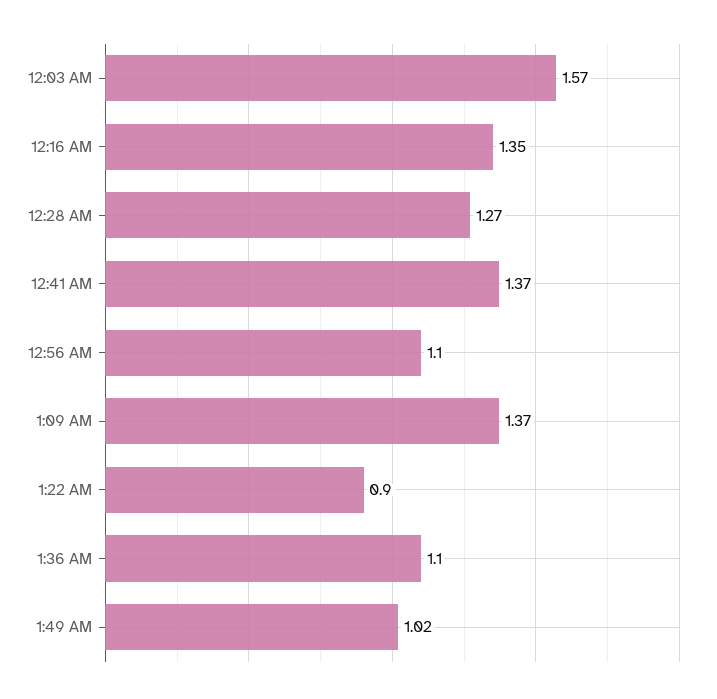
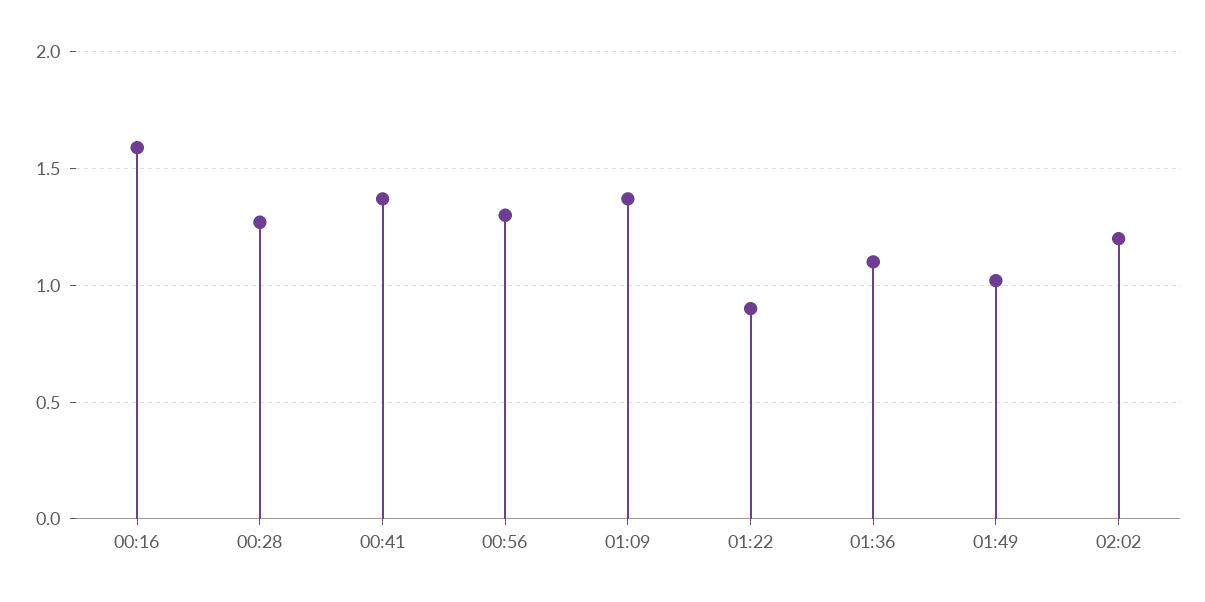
12:03 AM: 1.57 -> none
12:16 AM: 1.35 -> 1.6
12:56 AM: 1.1 -> 1.3
02:02: none -> 1.2

